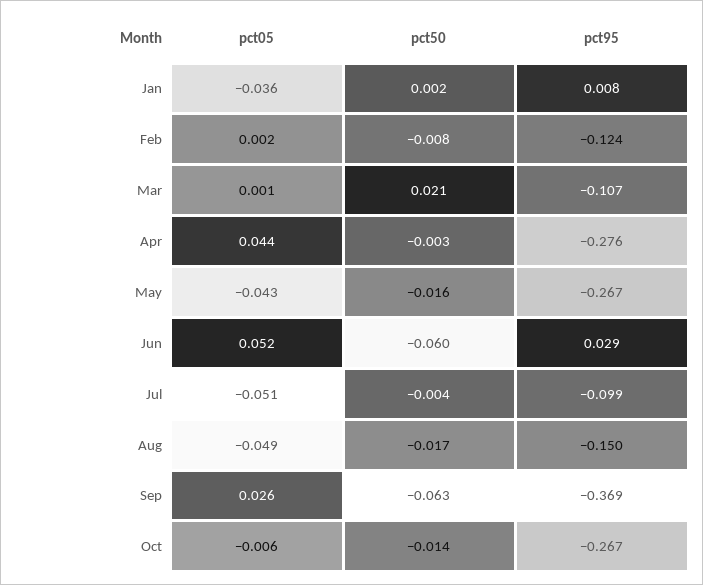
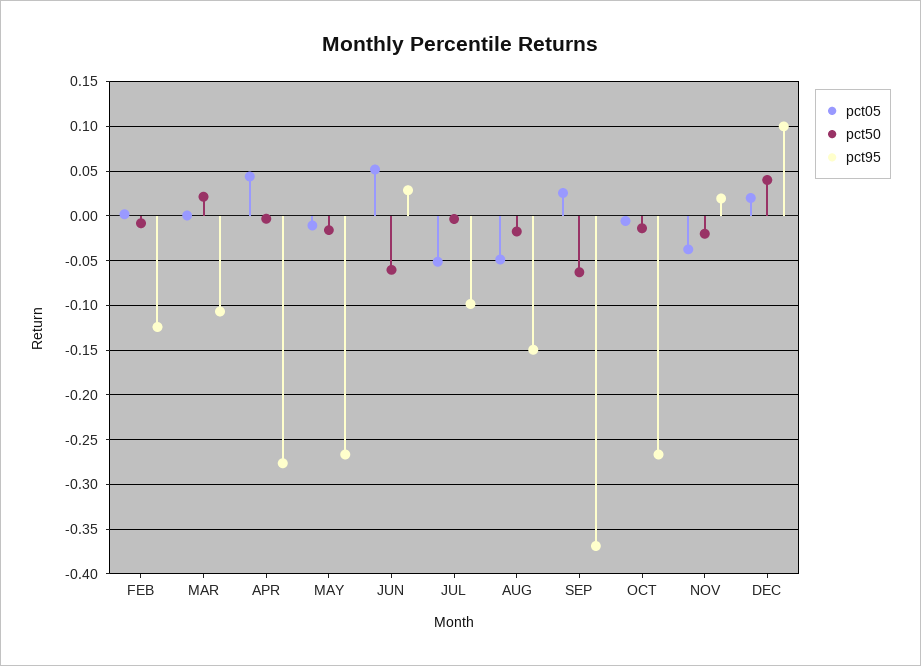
pct05, Jan: -0.036 -> none
pct50, Jan: 0.002 -> none
pct95, Jan: 0.008 -> none
pct05, May: -0.043 -> -0.01
pct05, NOV: none -> -0.04
pct50, NOV: none -> -0.02
pct95, NOV: none -> 0.02
pct05, DEC: none -> 0.02
pct50, DEC: none -> 0.04
pct95, DEC: none -> 0.1

